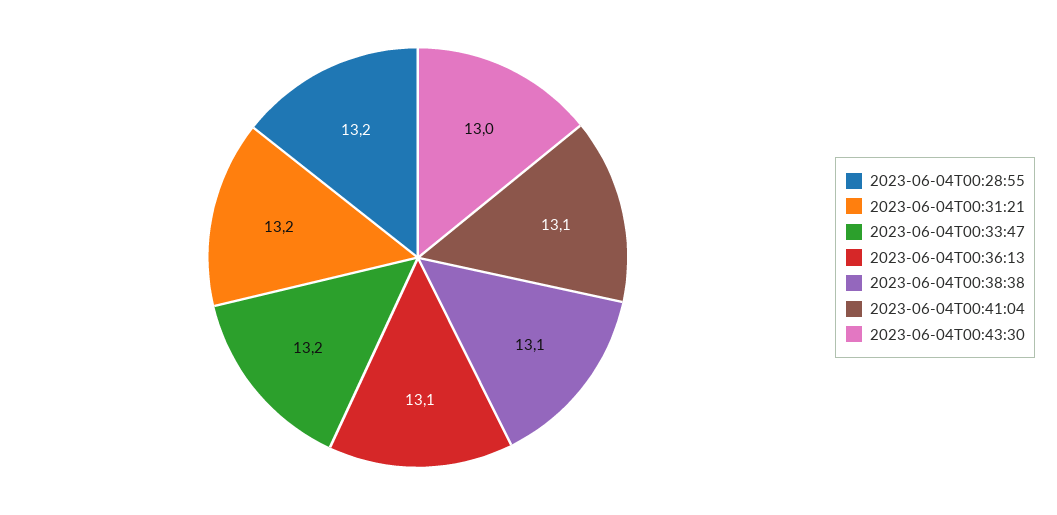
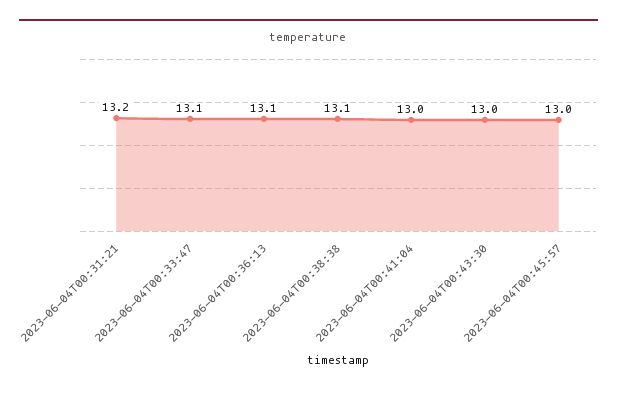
2023-06-04T00:28:55: 13.2 -> none
2023-06-04T00:33:47: 13.2 -> 13.1
2023-06-04T00:41:04: 13.1 -> 13
2023-06-04T00:45:57: none -> 13

